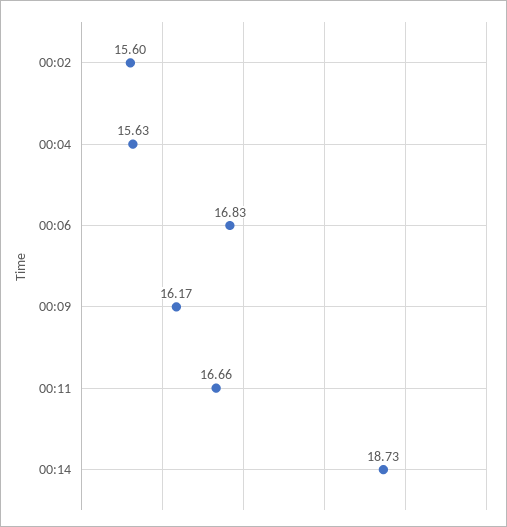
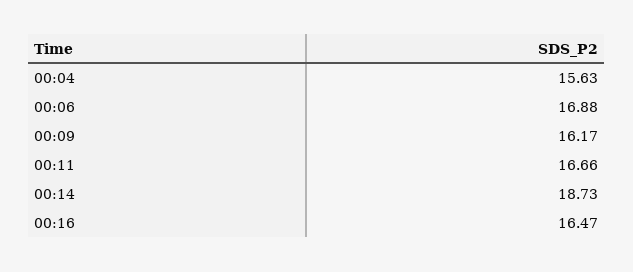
00:02: 15.6 -> none
00:06: 16.83 -> 16.88
00:16: none -> 16.47

